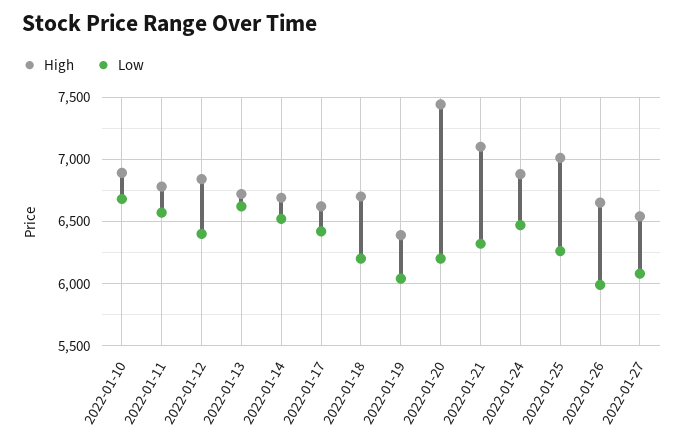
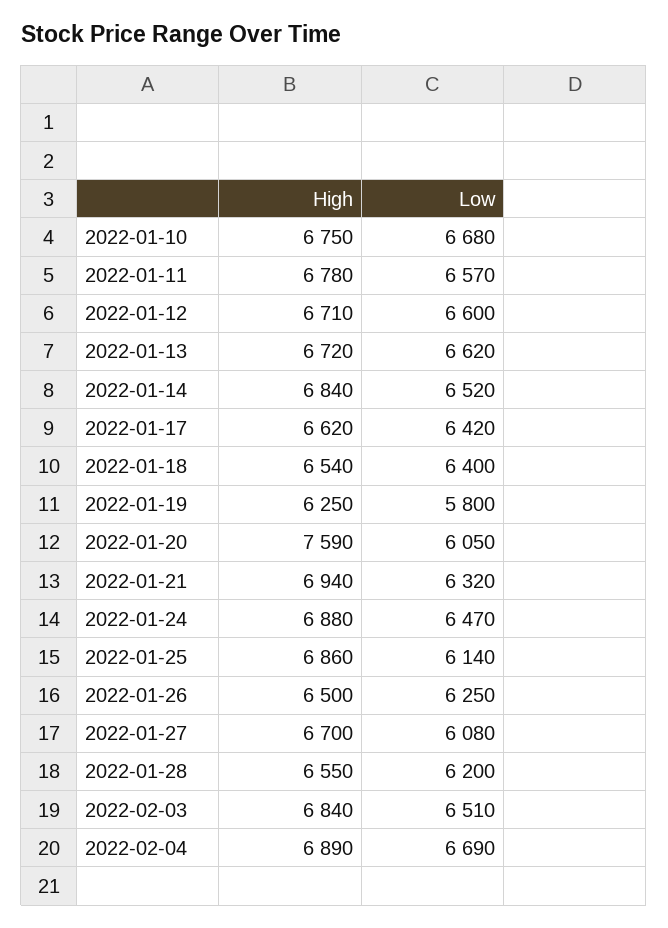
High, 2022-01-10: 6900 -> 6750
High, 2022-01-12: 6850 -> 6710
Low, 2022-01-12: 6400 -> 6600
High, 2022-01-14: 6700 -> 6840
High, 2022-01-18: 6700 -> 6540
Low, 2022-01-18: 6200 -> 6400
High, 2022-01-19: 6400 -> 6250
Low, 2022-01-19: 6050 -> 5800
High, 2022-01-20: 7450 -> 7590
Low, 2022-01-20: 6200 -> 6050
High, 2022-01-21: 7100 -> 6940
High, 2022-01-25: 7000 -> 6860
Low, 2022-01-25: 6250 -> 6140
High, 2022-01-26: 6650 -> 6500
Low, 2022-01-26: 6000 -> 6250
High, 2022-01-27: 6550 -> 6700
High, 2022-01-28: none -> 6550
Low, 2022-01-28: none -> 6200
High, 2022-02-03: none -> 6840
Low, 2022-02-03: none -> 6510
High, 2022-02-04: none -> 6890
Low, 2022-02-04: none -> 6690

